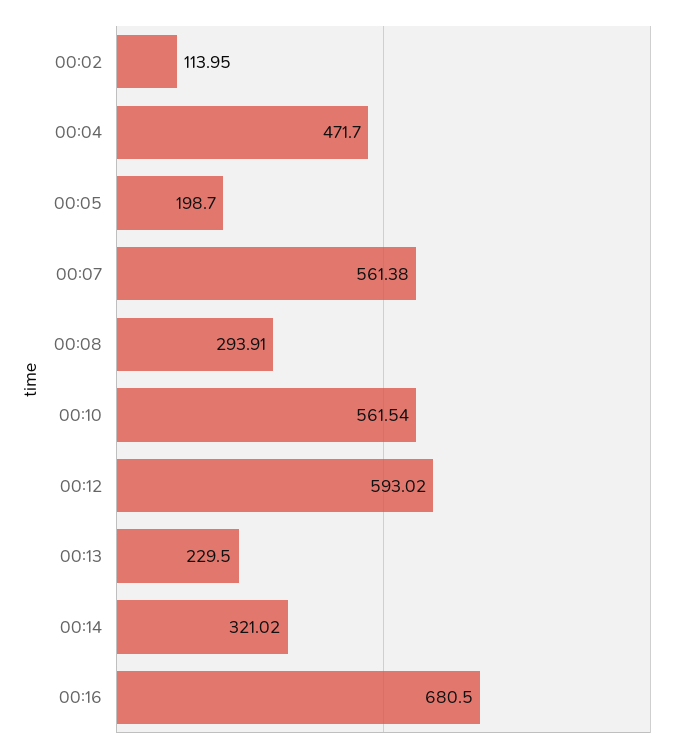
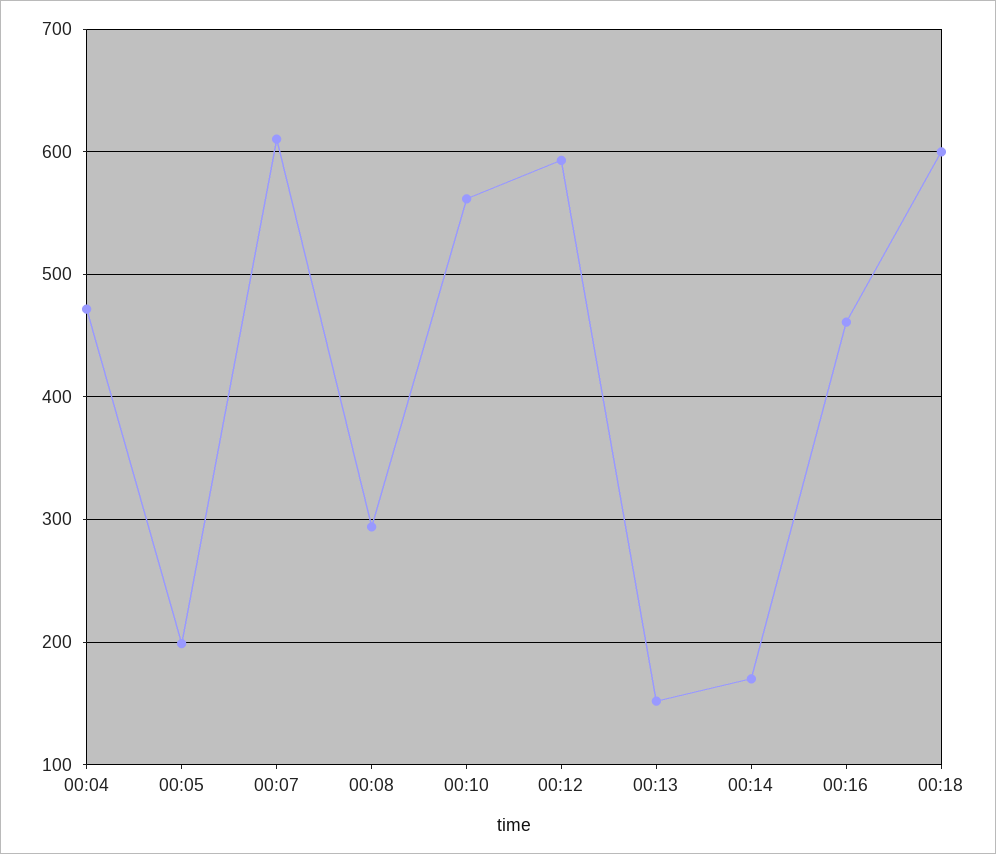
00:02: 113.95 -> none
00:07: 561.38 -> 610
00:13: 229.5 -> 150
00:14: 321.02 -> 170
00:16: 680.5 -> 460
00:18: none -> 600

